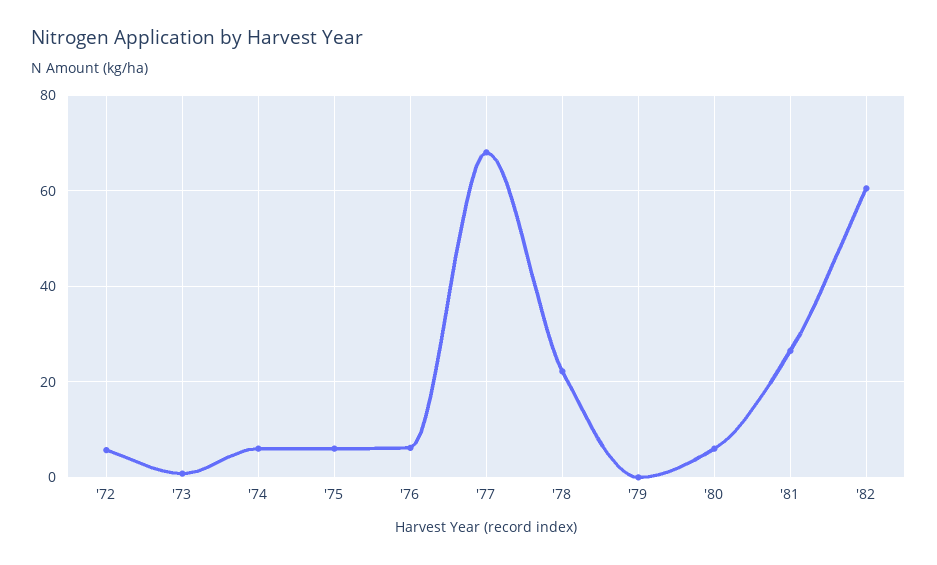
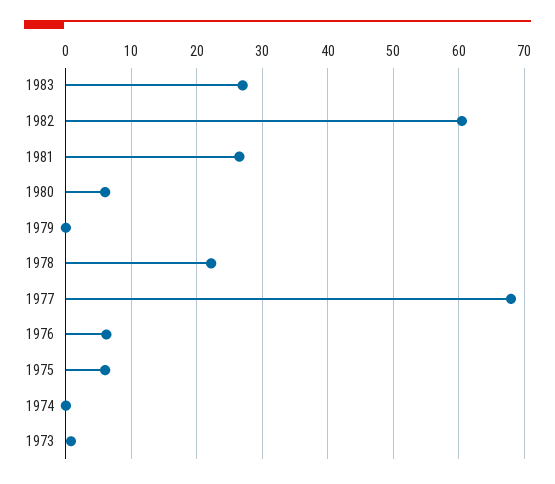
'72: 6 -> none
'74: 6 -> 0
1983: none -> 27

